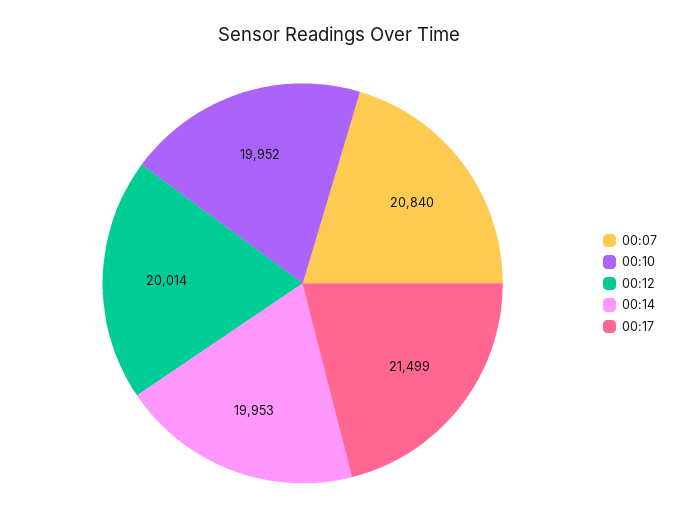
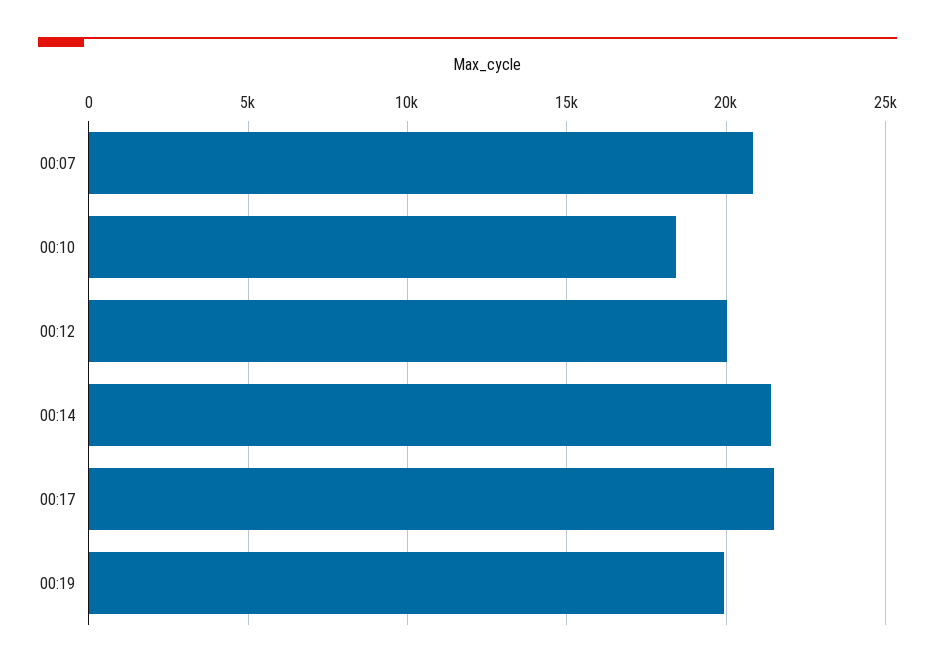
00:10: 19952 -> 18500
00:14: 19953 -> 21500
00:19: none -> 20000

